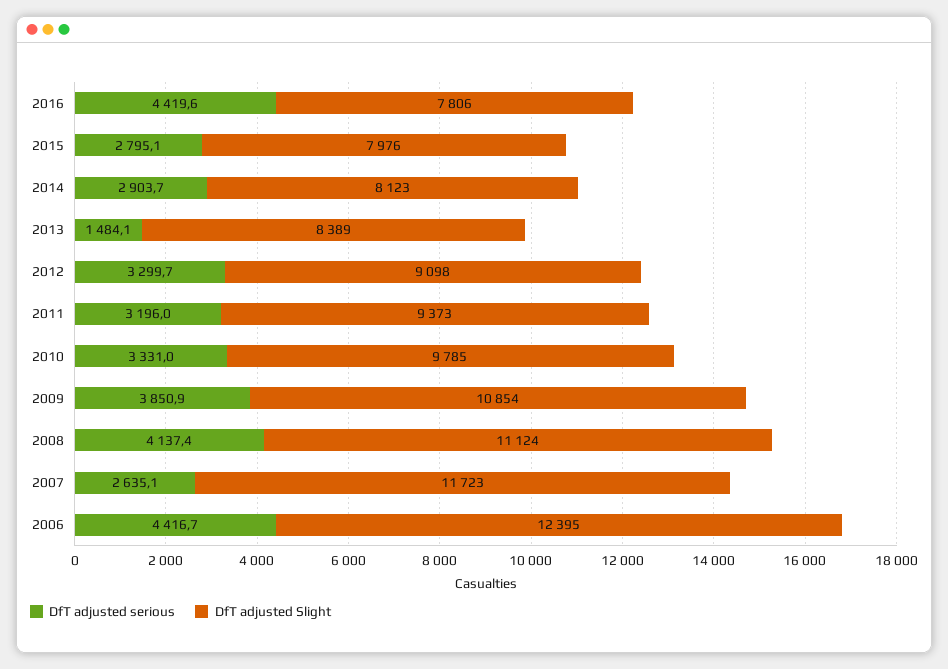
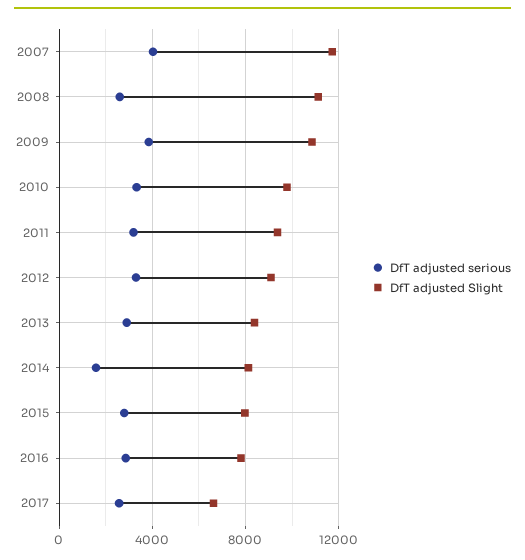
DfT adjusted serious, 2016: 4419.6 -> 3000
DfT adjusted serious, 2014: 2903.7 -> 1500
DfT adjusted serious, 2013: 1484.1 -> 3000
DfT adjusted serious, 2008: 4137.4 -> 2500
DfT adjusted serious, 2007: 2635.1 -> 4000
DfT adjusted serious, 2006: 4416.7 -> none
DfT adjusted Slight, 2006: 12395 -> none
DfT adjusted serious, 2017: none -> 2500
DfT adjusted Slight, 2017: none -> 6500

